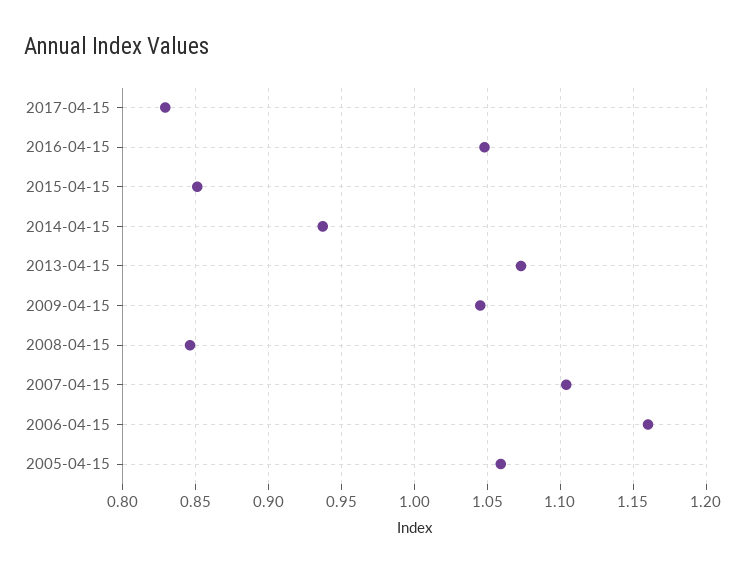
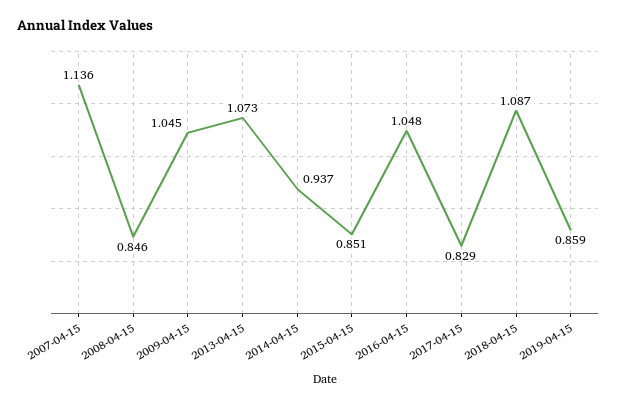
2007-04-15: 1.105 -> 1.136
2006-04-15: 1.16 -> none
2005-04-15: 1.06 -> none
2018-04-15: none -> 1.087
2019-04-15: none -> 0.859

